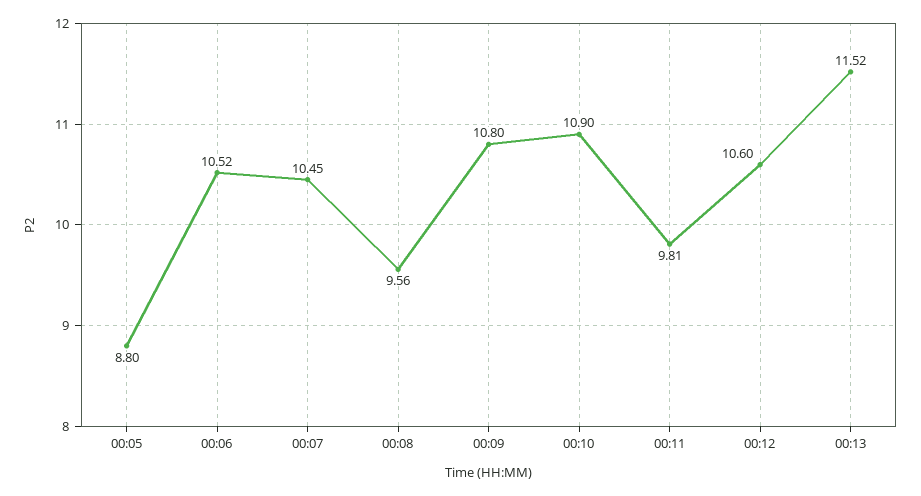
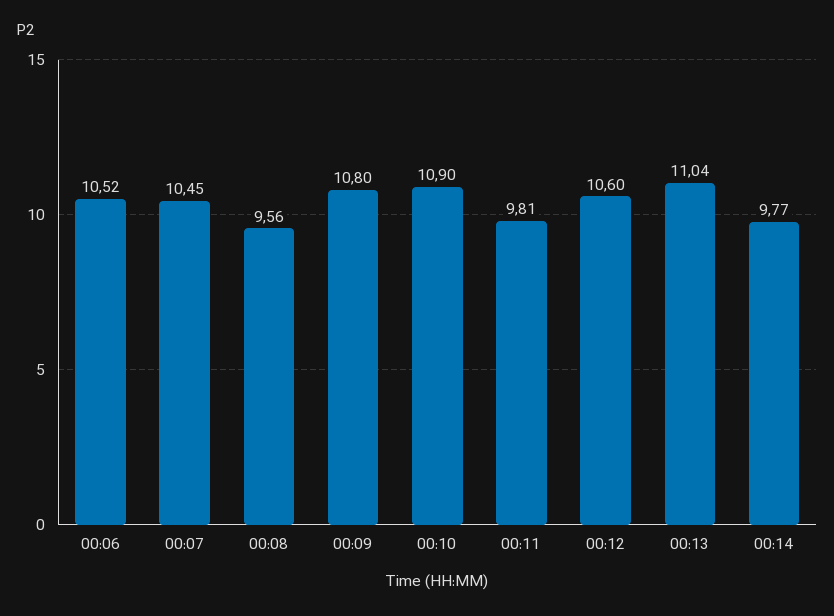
00:05: 8.8 -> none
00:13: 11.52 -> 11.04
00:14: none -> 9.77

